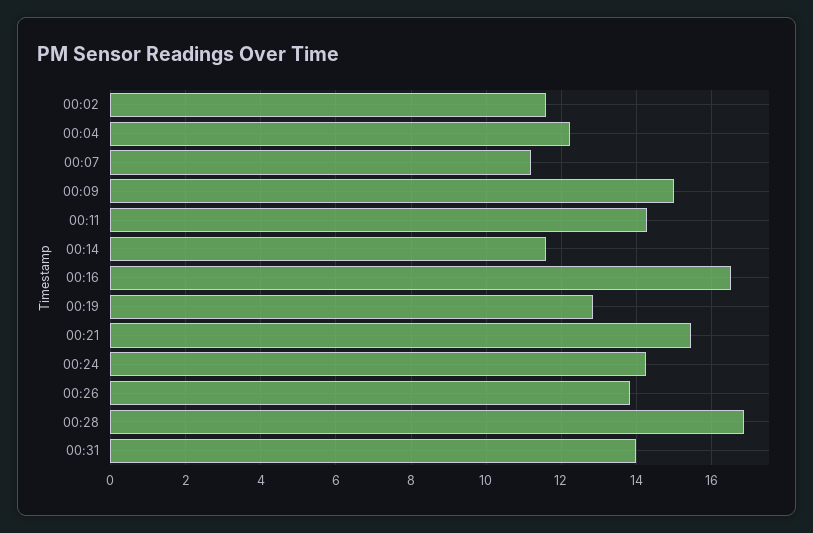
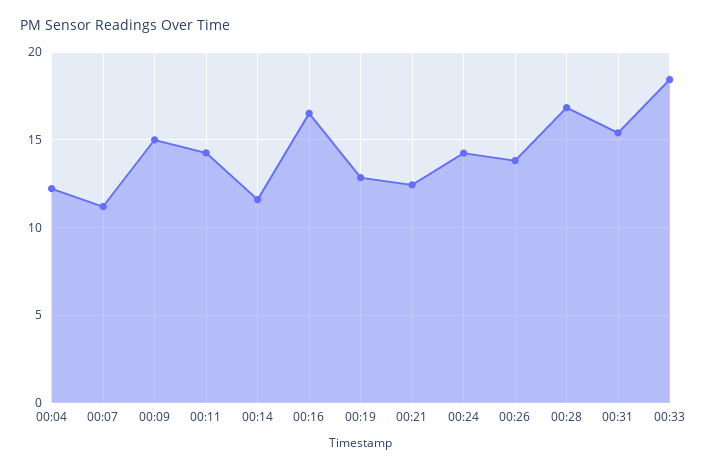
00:02: 11.6 -> none
00:21: 15.4 -> 12.5
00:31: 14 -> 15.5
00:33: none -> 18.5

